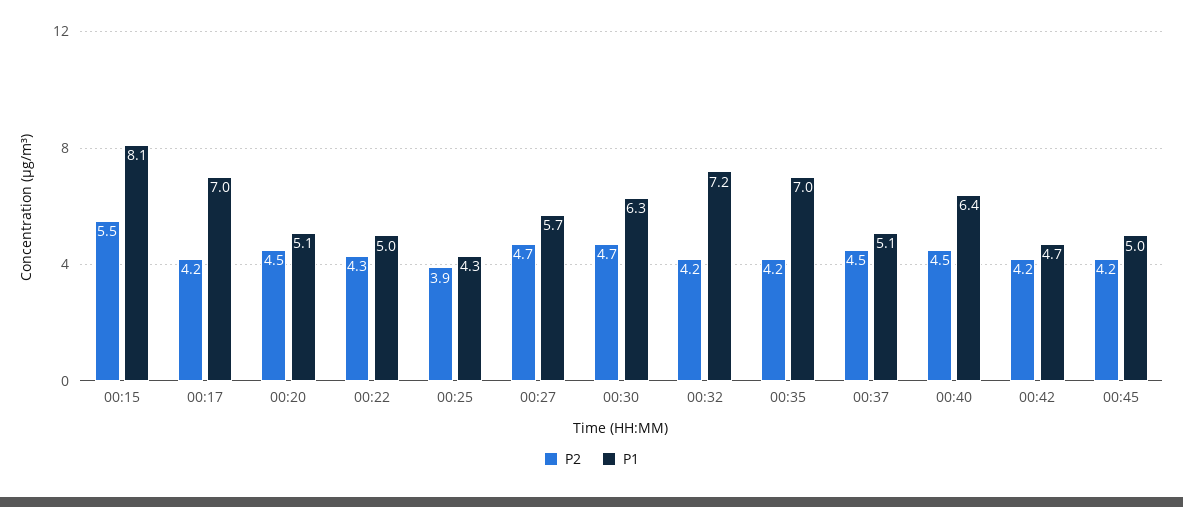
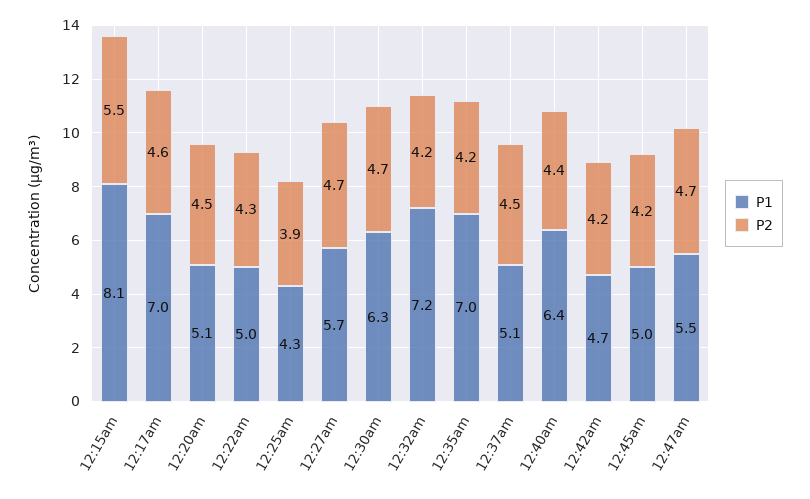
P2, 00:17: 4.2 -> 4.6
P2, 00:40: 4.5 -> 4.4
P1, 12:47am: none -> 5.5
P2, 12:47am: none -> 4.7

